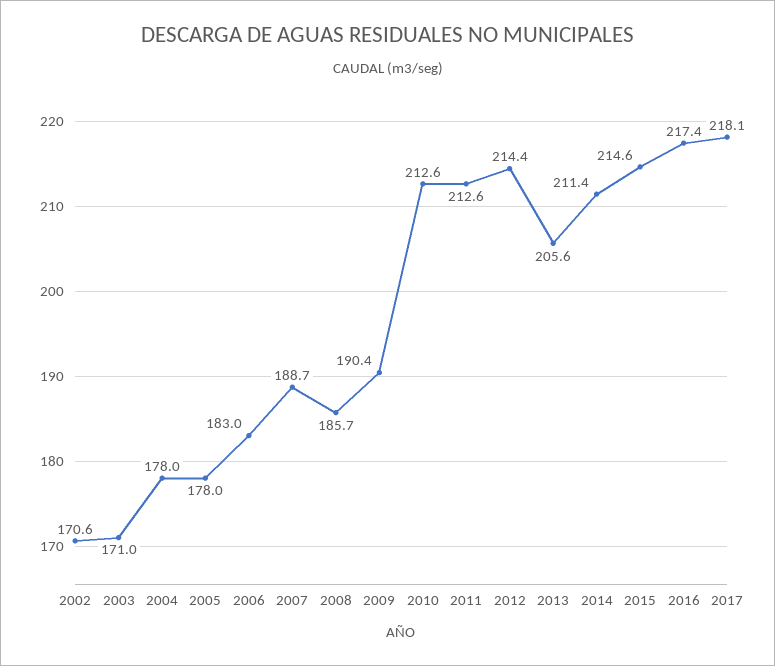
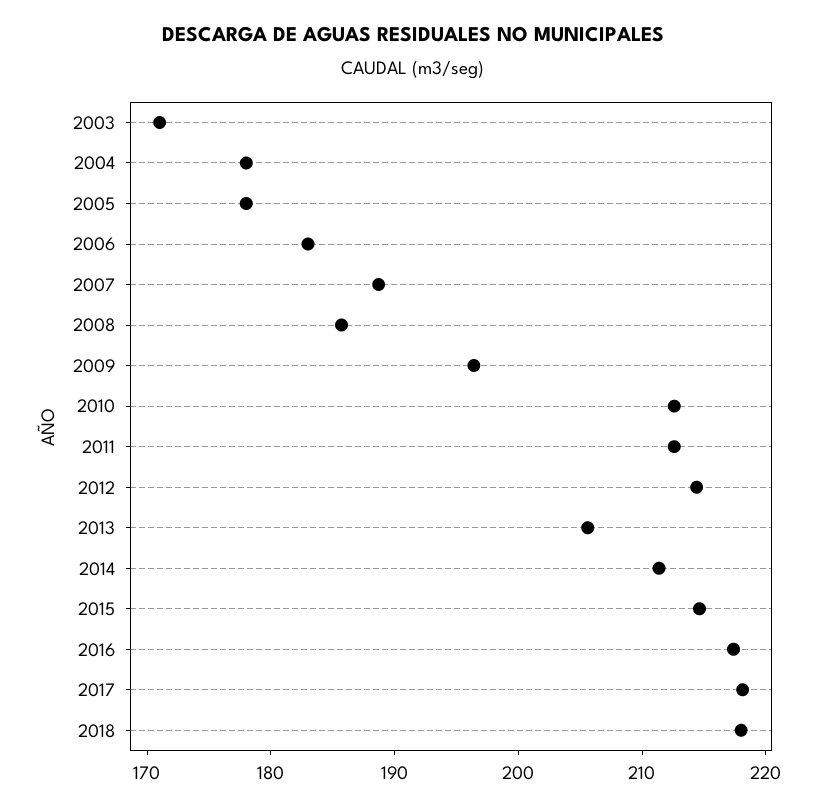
2002: 170.6 -> none
2009: 190.4 -> 196
2018: none -> 218

